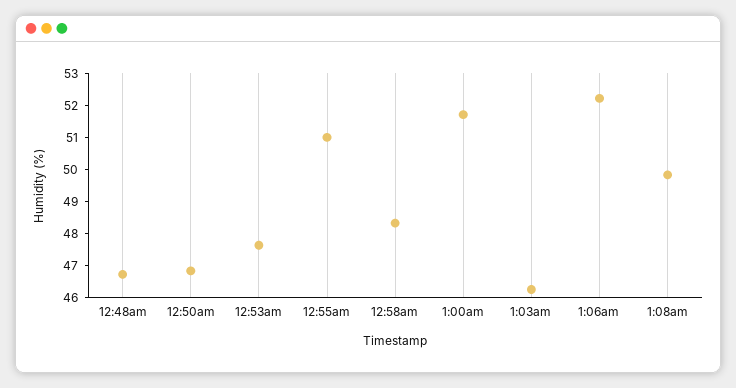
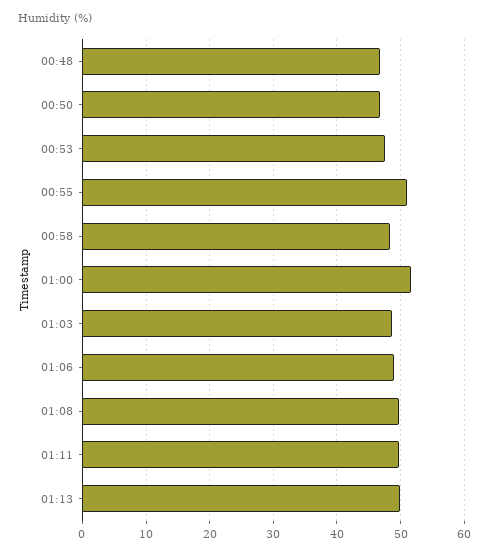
1:03am: 46.25 -> 49
1:06am: 52.25 -> 49
01:11: none -> 50
01:13: none -> 50

